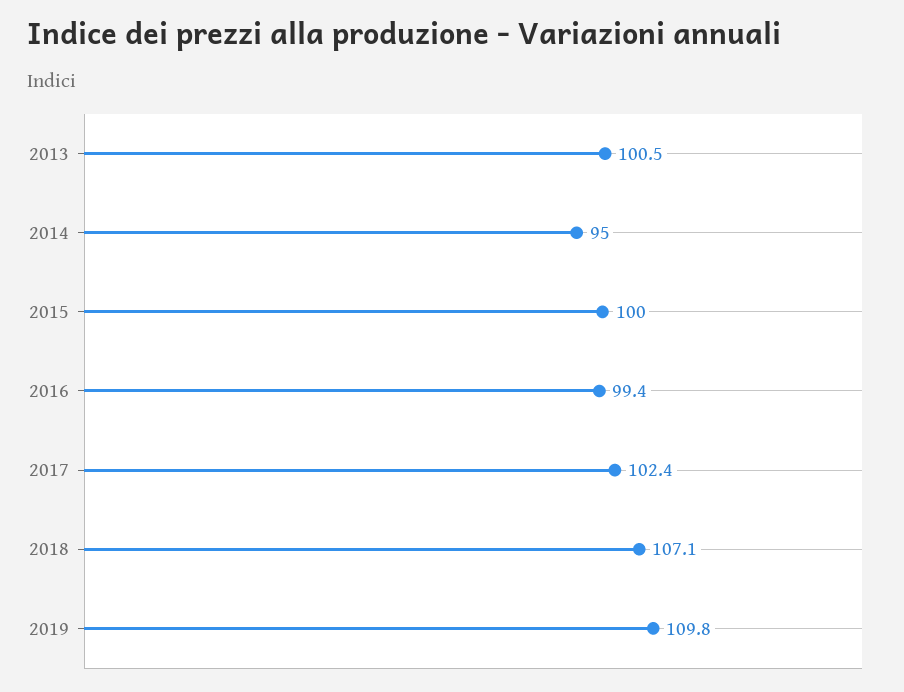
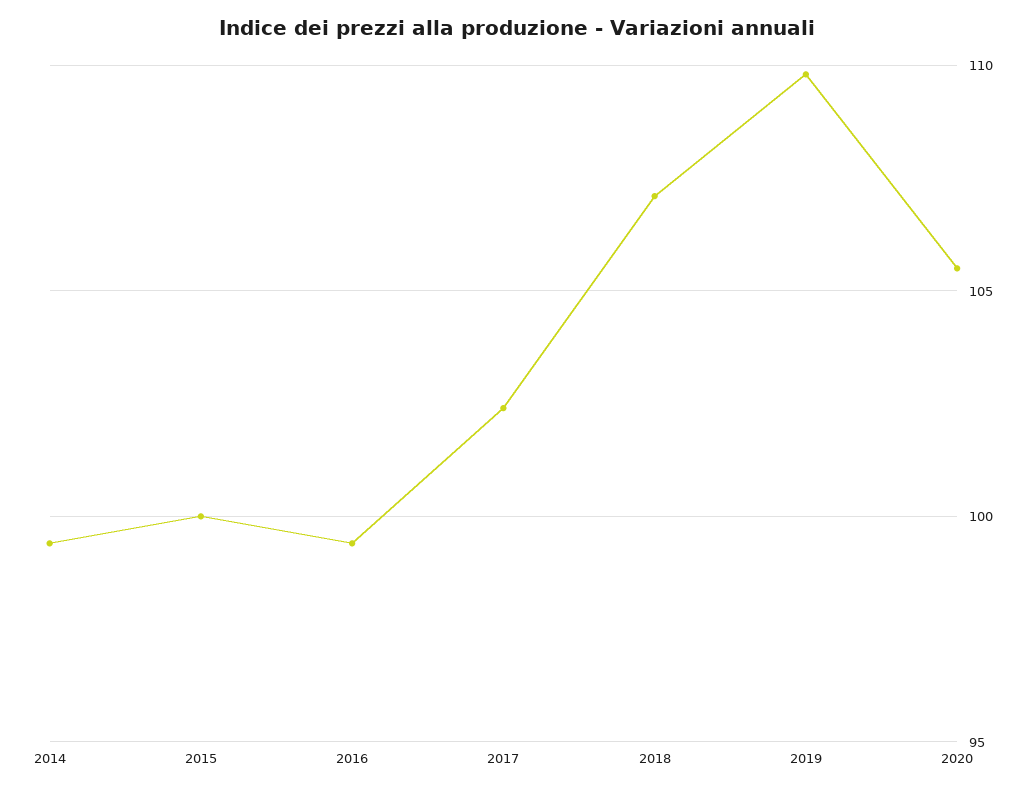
2013: 100.5 -> none
2014: 95 -> 99.5
2020: none -> 105.5

